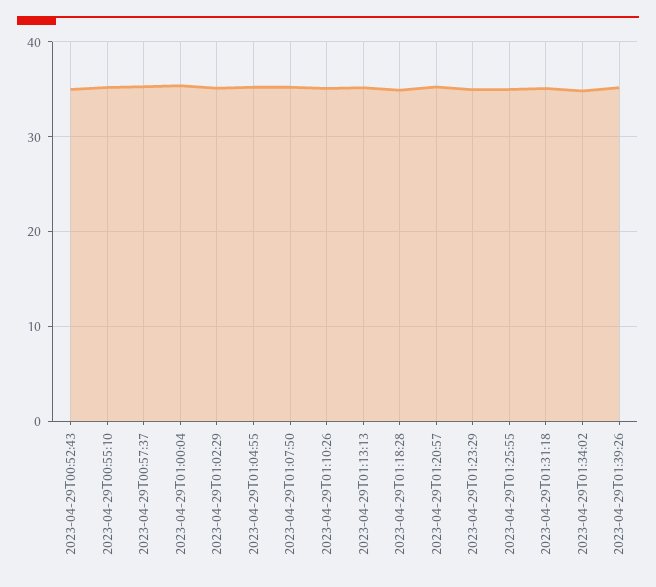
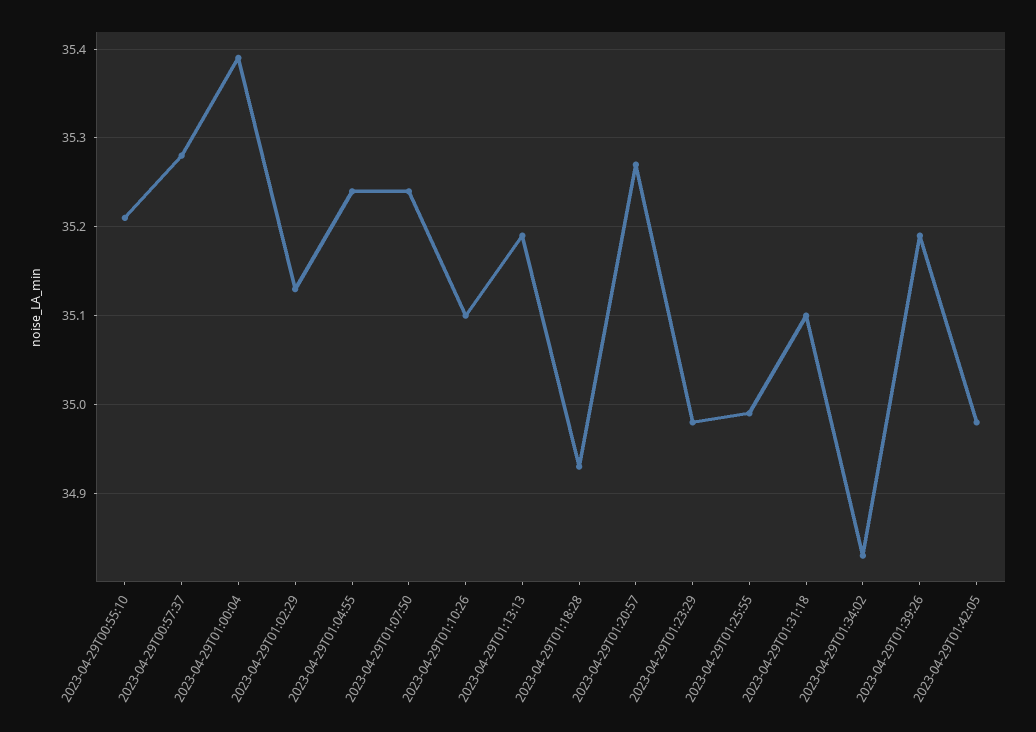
2023-04-29T00:52:43: 35 -> none
2023-04-29T01:42:05: none -> 34.98

